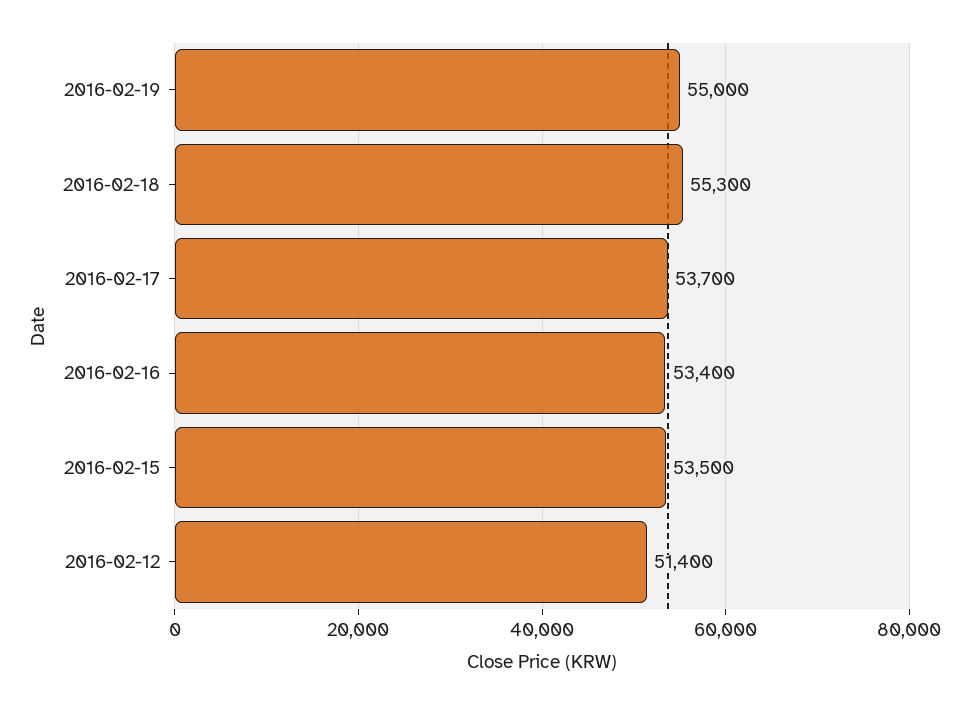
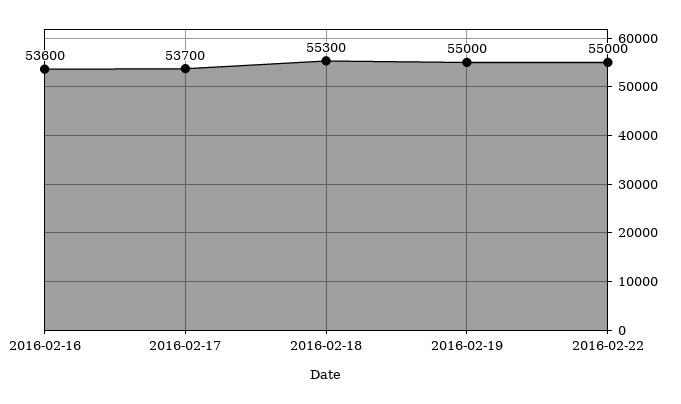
2016-02-16: 53400 -> 53600
2016-02-15: 53500 -> none
2016-02-12: 51400 -> none
2016-02-22: none -> 55000

